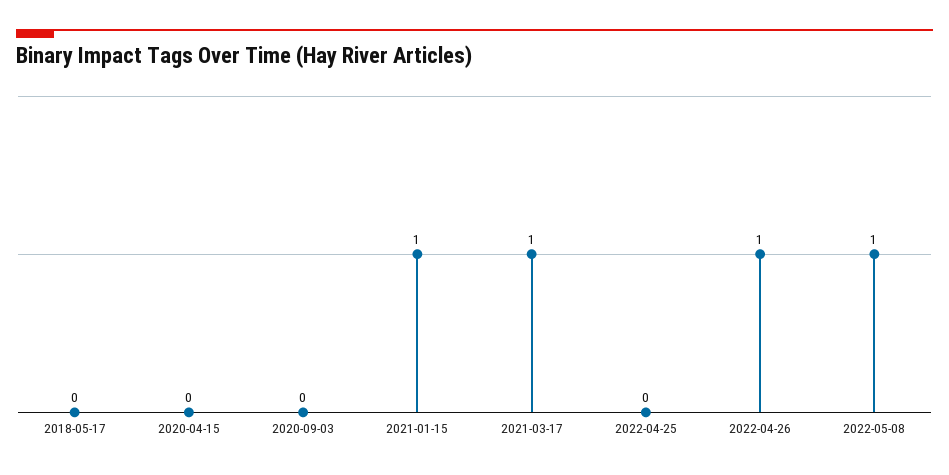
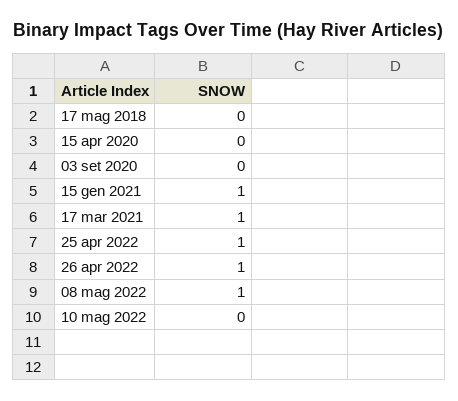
2022-04-25: 0 -> 1
10 mag 2022: none -> 0

